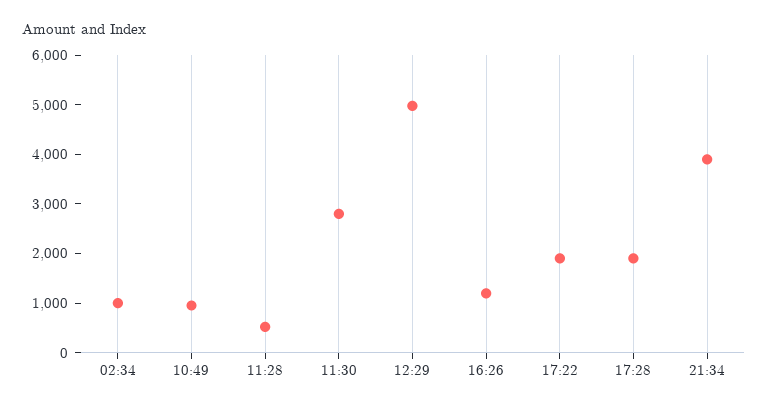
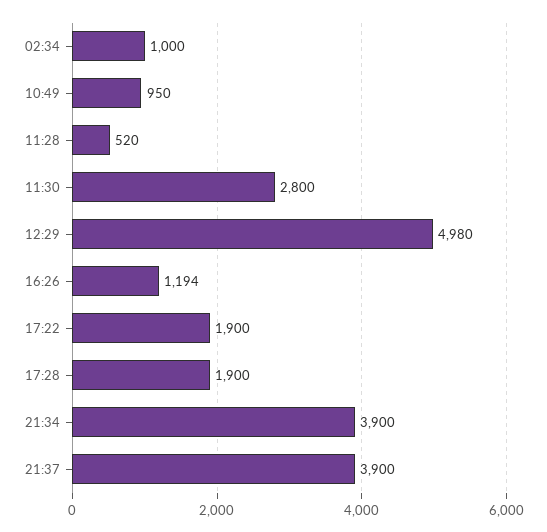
21:37: none -> 3900

